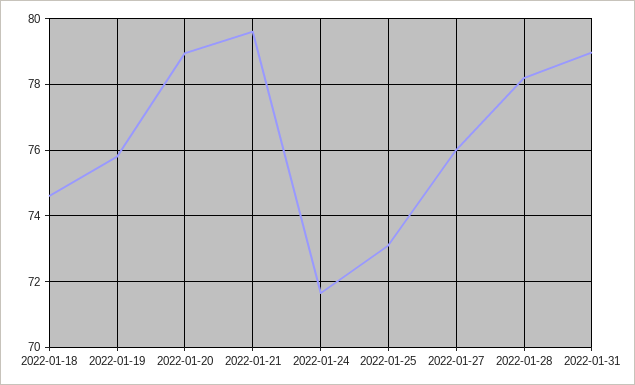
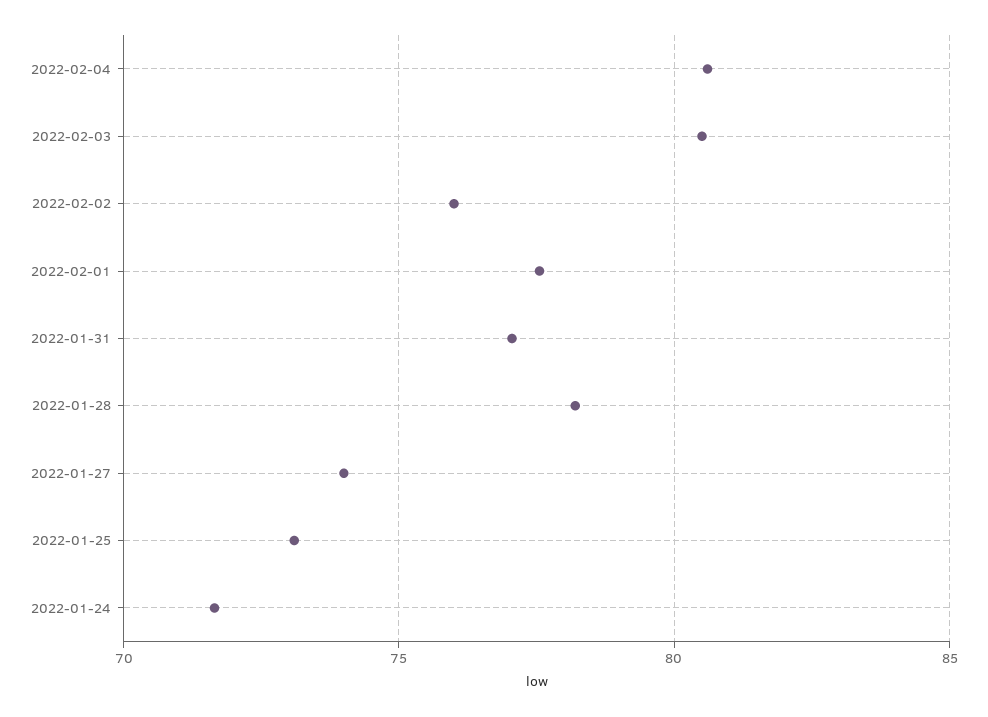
2022-01-18: 74.6 -> none
2022-01-19: 75.8 -> none
2022-01-20: 79 -> none
2022-01-21: 79.6 -> none
2022-01-27: 76 -> 74
2022-01-31: 79 -> 77
2022-02-04: none -> 80.5
2022-02-03: none -> 80.5
2022-02-02: none -> 76
2022-02-01: none -> 77.5

